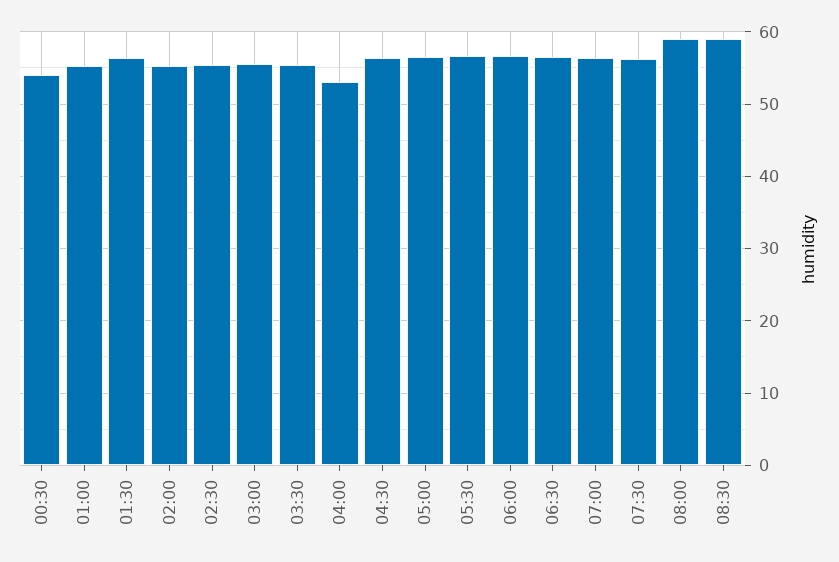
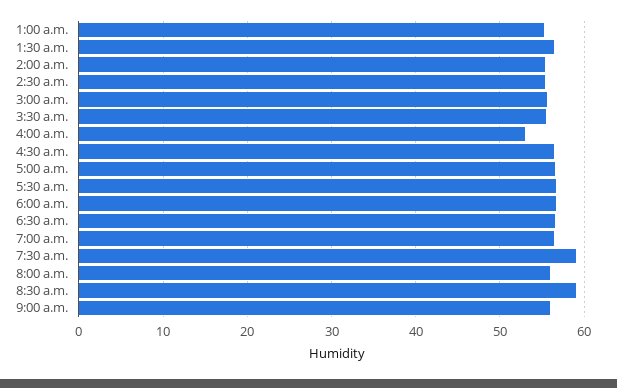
00:30: 54 -> none
07:30: 56 -> 59
08:00: 59 -> 56
9:00 a.m.: none -> 56

